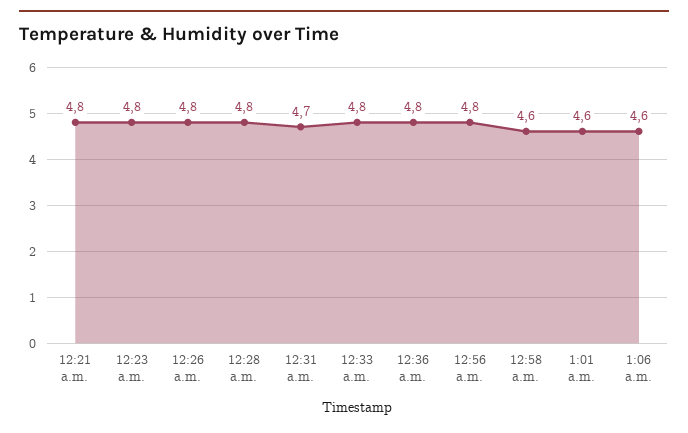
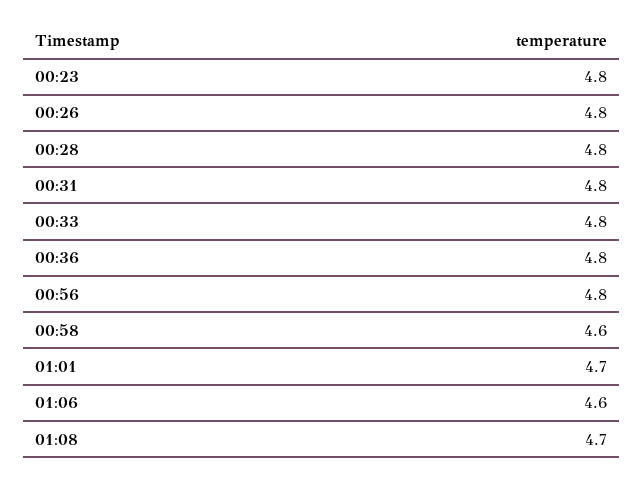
12:21 a.m.: 4.8 -> none
12:31 a.m.: 4.7 -> 4.8
1:01 a.m.: 4.6 -> 4.7
01:08: none -> 4.7

